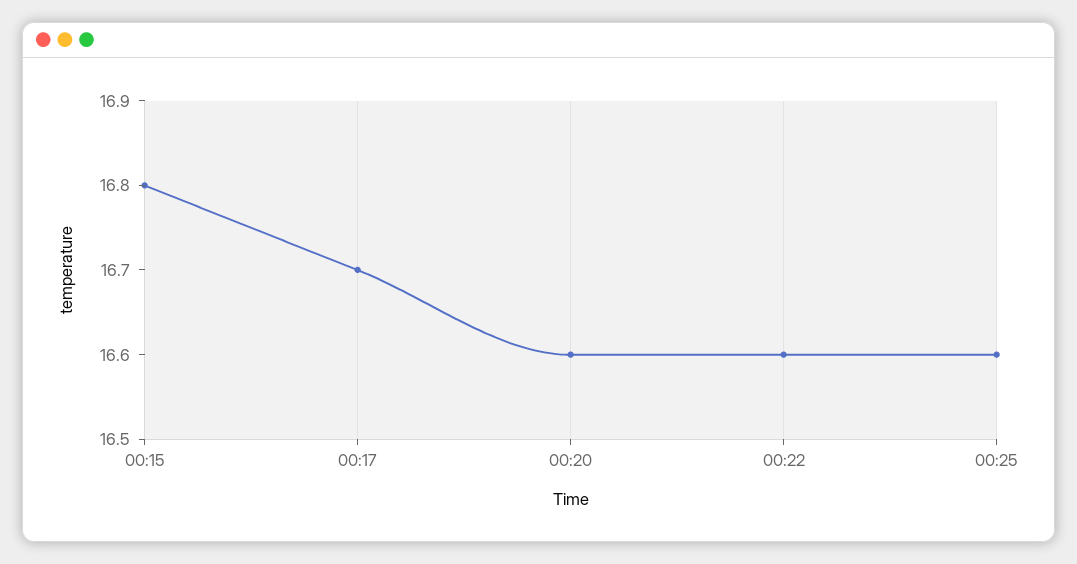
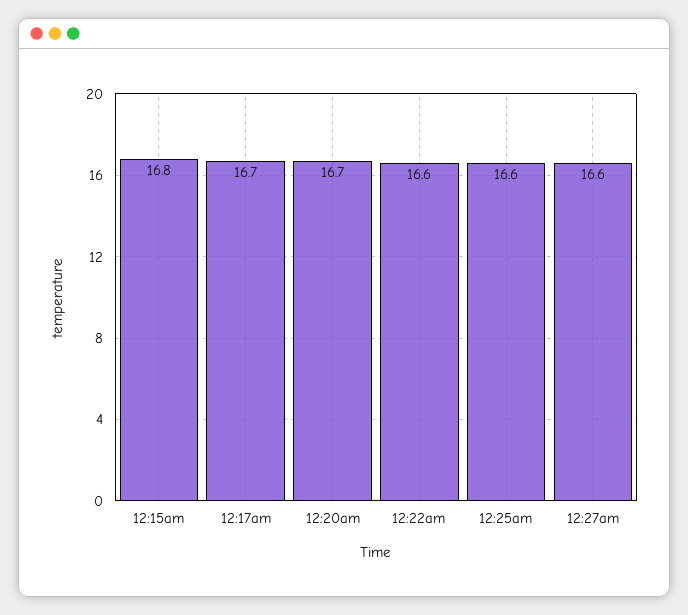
00:20: 16.6 -> 16.7
12:27am: none -> 16.6

